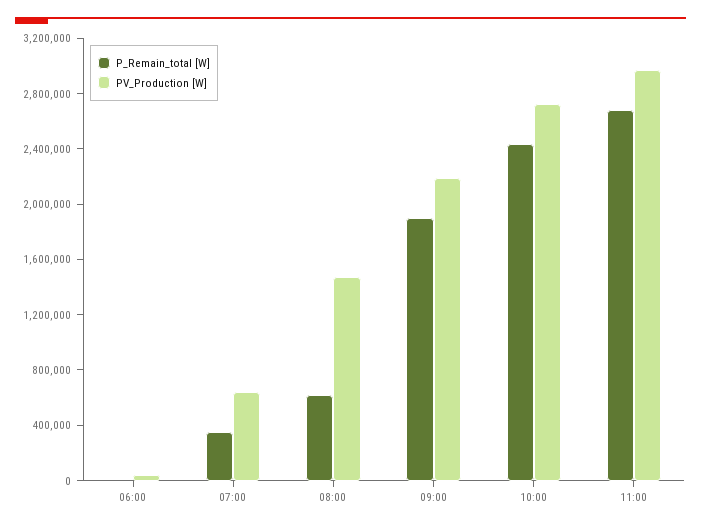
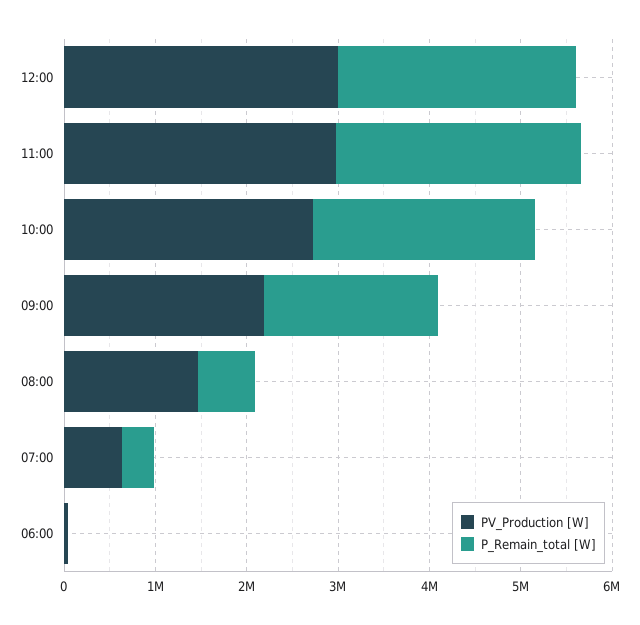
PV_Production [W], 12:00: none -> 3000000
P_Remain_total [W], 12:00: none -> 2600000

